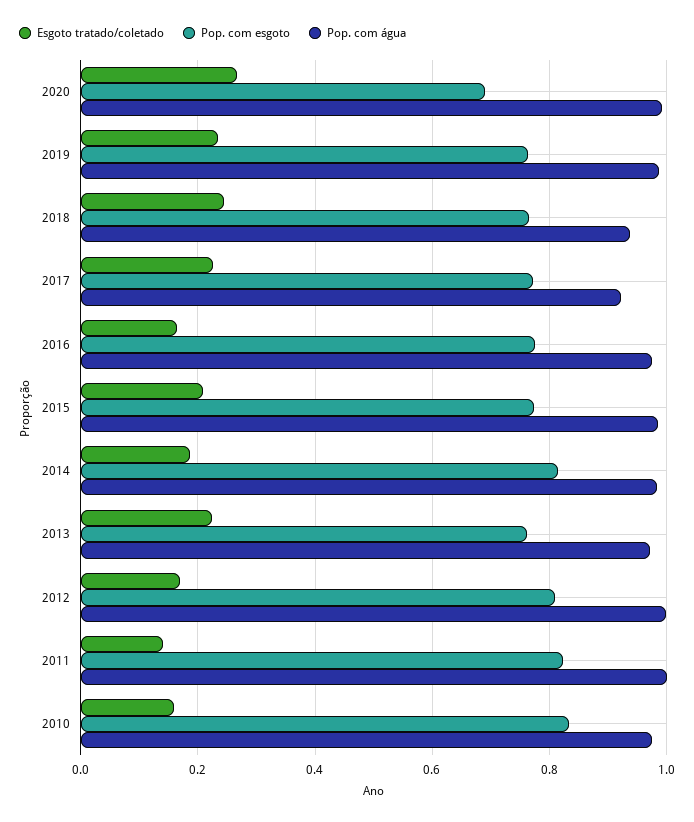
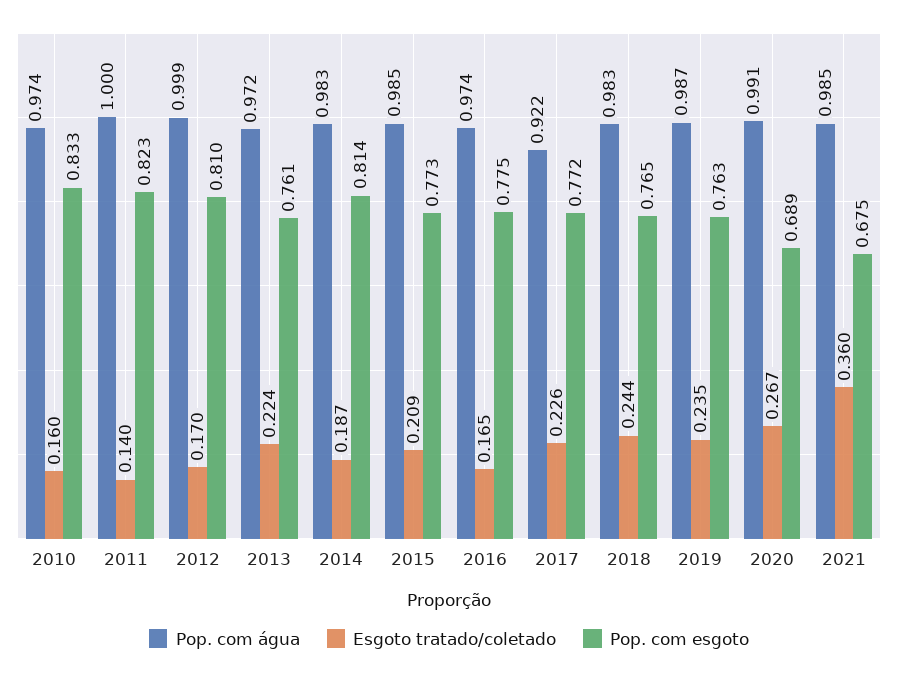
Pop. com água, 2018: 0.94 -> 0.983
Pop. com água, 2021: none -> 0.985
Esgoto tratado/coletado, 2021: none -> 0.36
Pop. com esgoto, 2021: none -> 0.675

